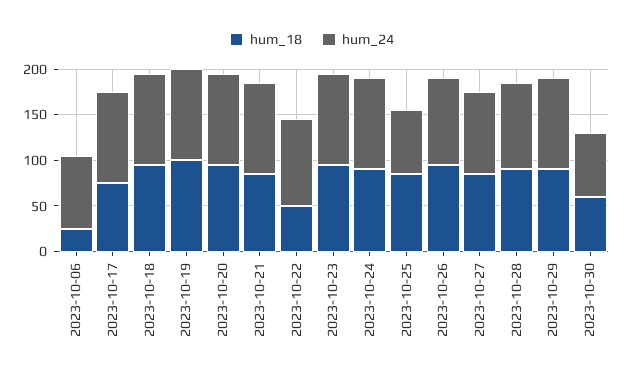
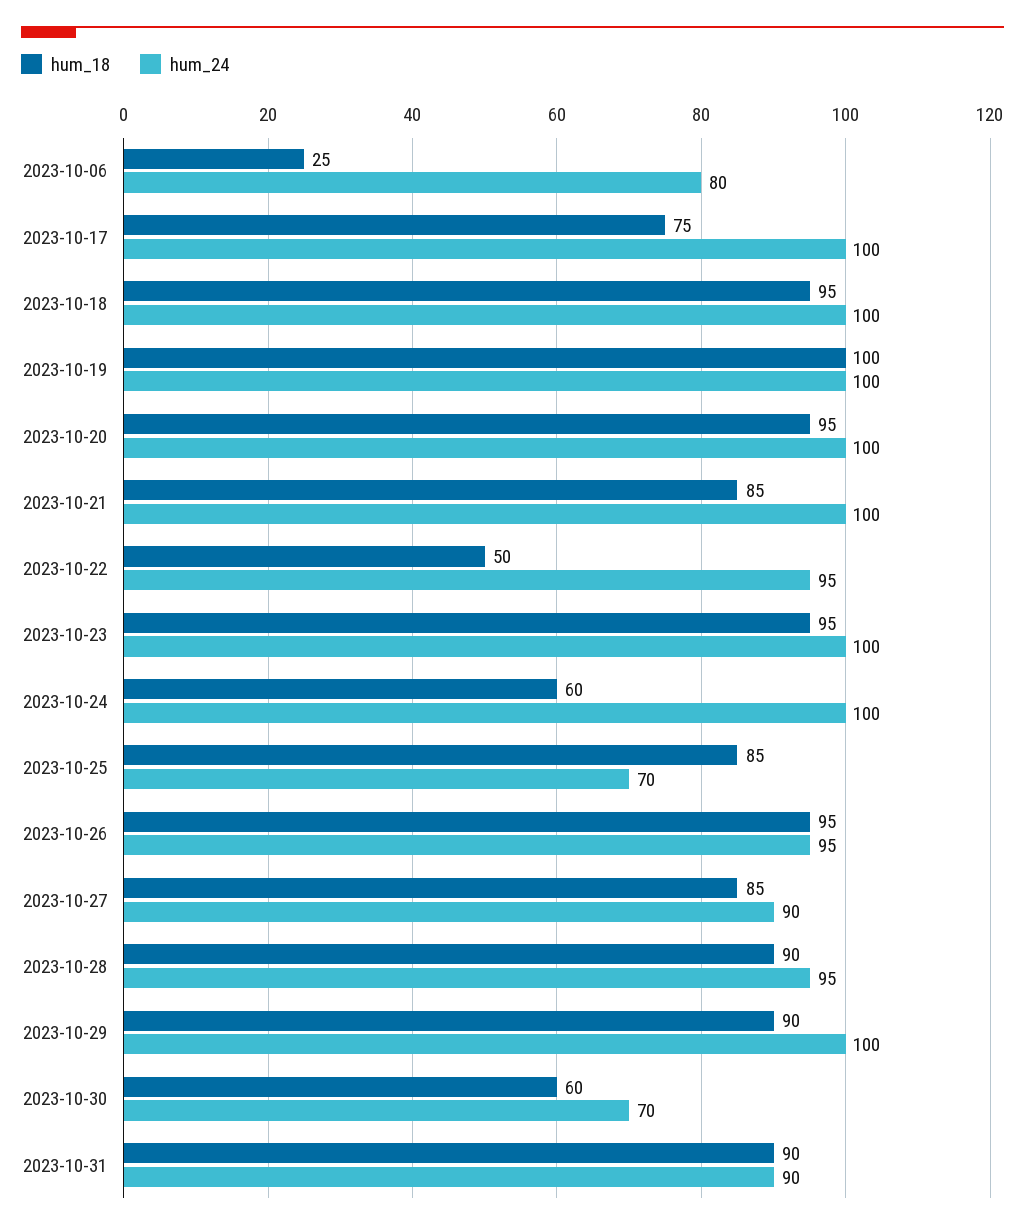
hum_18, 2023-10-24: 90 -> 60
hum_18, 2023-10-31: none -> 90
hum_24, 2023-10-31: none -> 90

